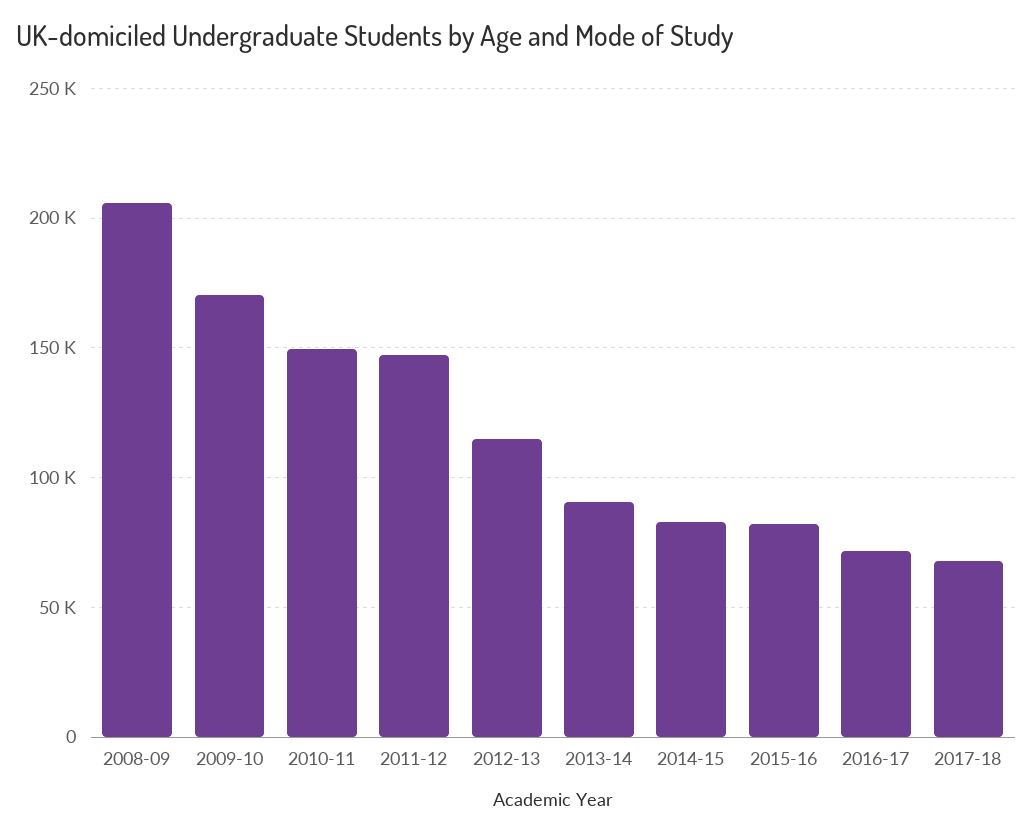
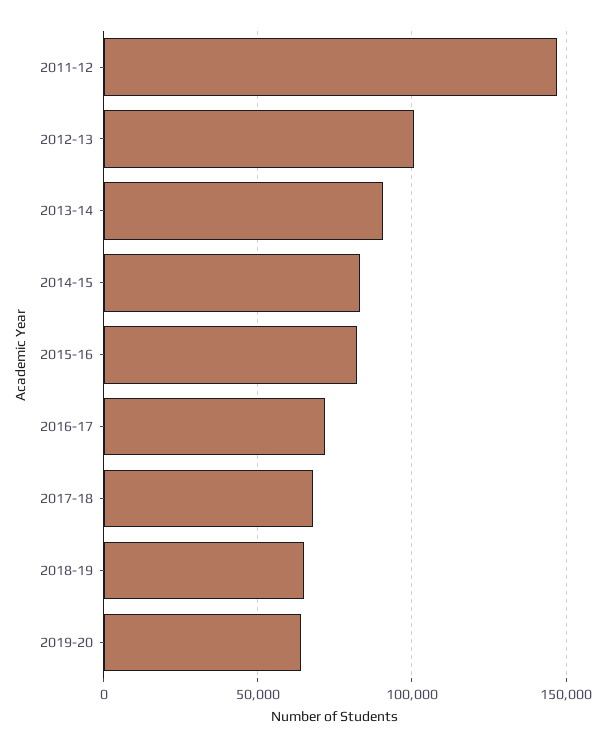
2008-09: 205000 -> none
2009-10: 170000 -> none
2010-11: 150000 -> none
2012-13: 115000 -> 100000
2018-19: none -> 65000
2019-20: none -> 65000

